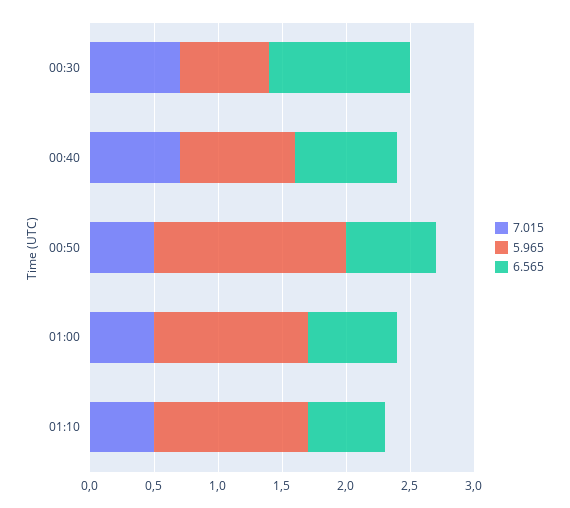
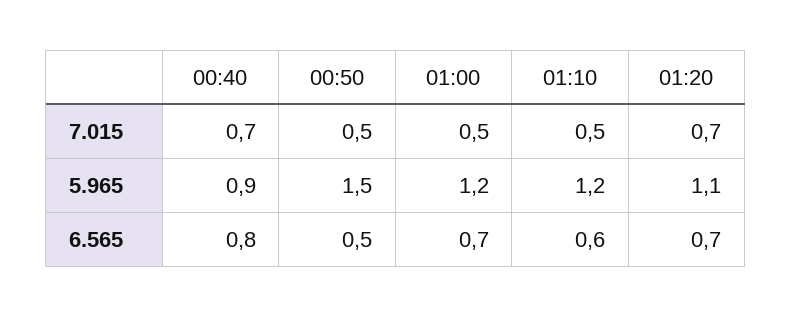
7.015, 00:30: 0.7 -> none
5.965, 00:30: 0.7 -> none
6.565, 00:30: 1.1 -> none
6.565, 00:50: 0.7 -> 0.5
7.015, 01:20: none -> 0.7
5.965, 01:20: none -> 1.1
6.565, 01:20: none -> 0.7

